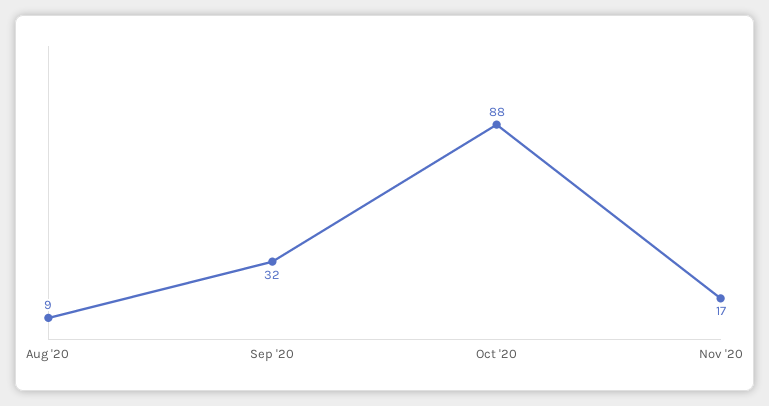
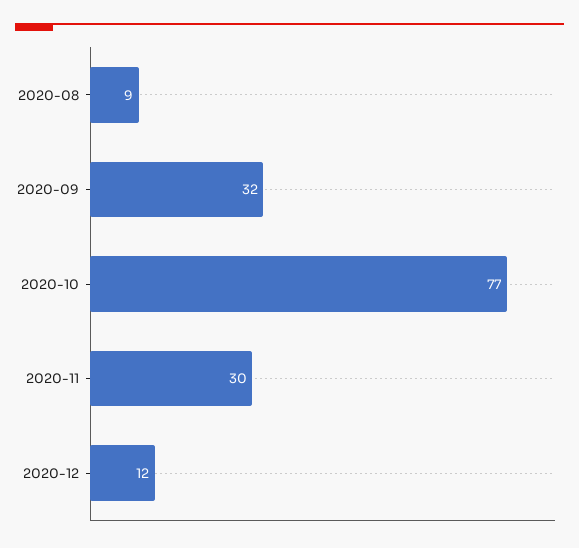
Oct '20: 88 -> 77
Nov '20: 17 -> 30
2020-12: none -> 12

